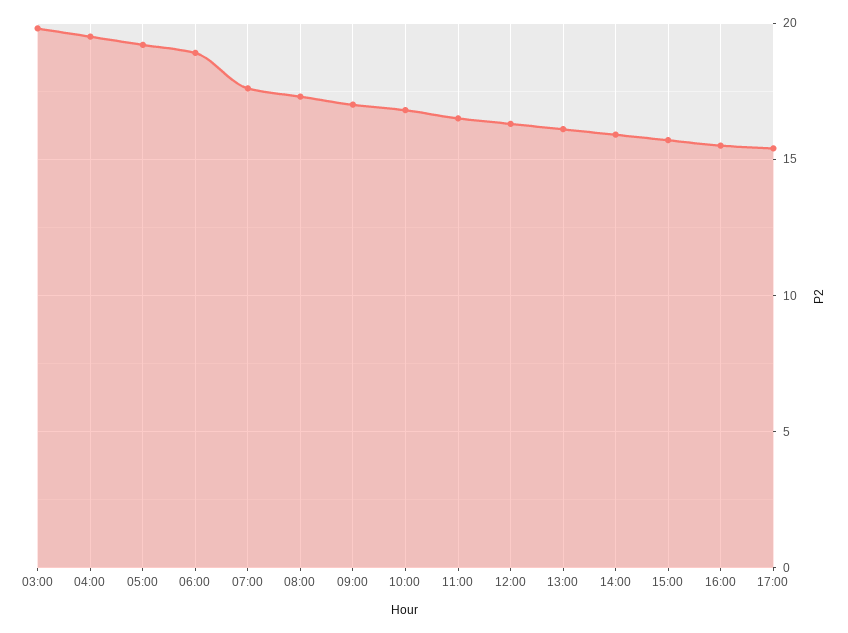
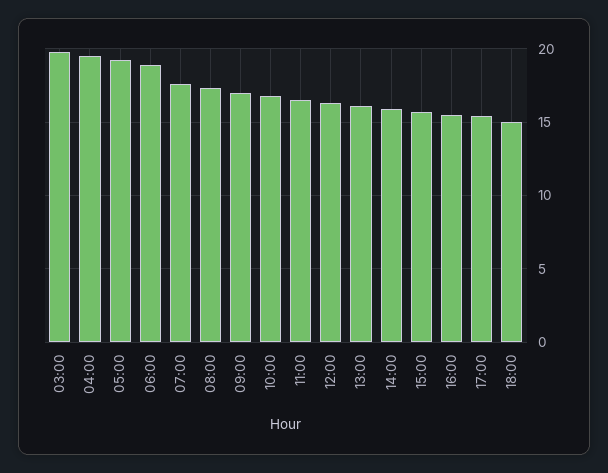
18:00: none -> 15

